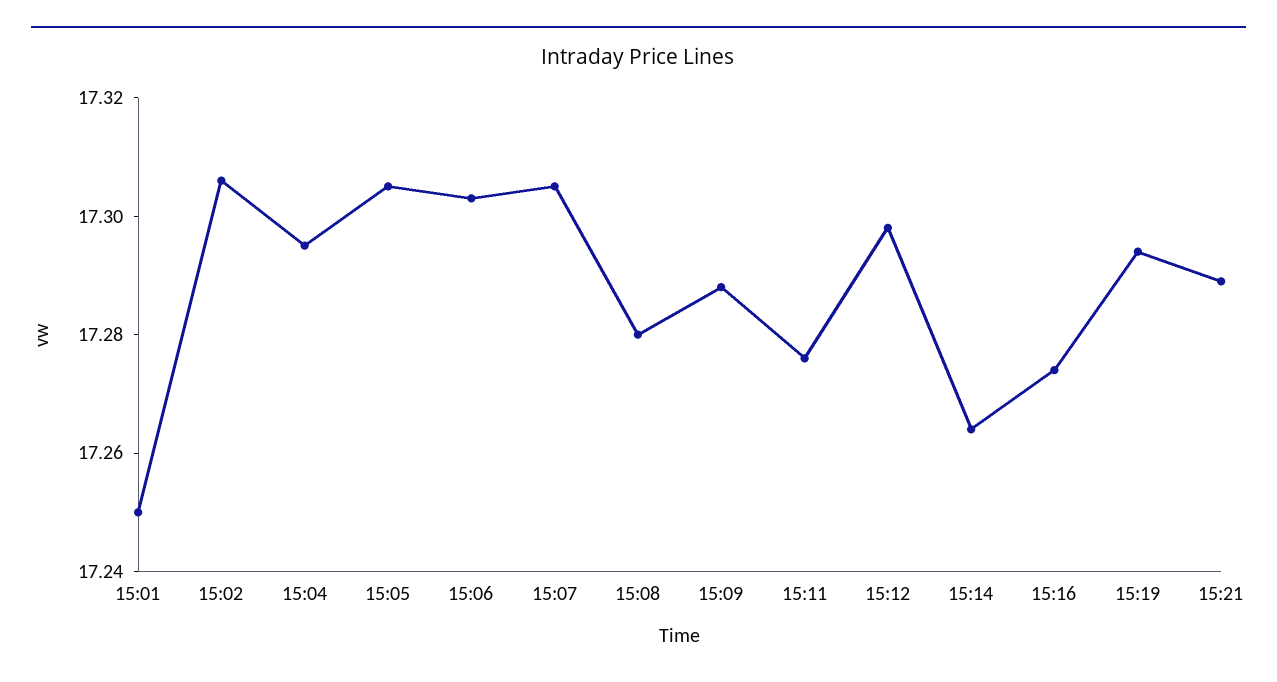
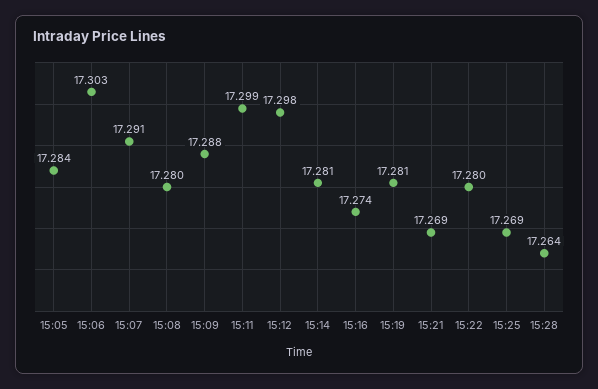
15:01: 17.25 -> none
15:02: 17.305 -> none
15:04: 17.295 -> none
15:05: 17.305 -> 17.284
15:07: 17.305 -> 17.291
15:11: 17.275 -> 17.299
15:14: 17.265 -> 17.281
15:19: 17.295 -> 17.281
15:21: 17.29 -> 17.269
15:22: none -> 17.28
15:25: none -> 17.269
15:28: none -> 17.264

